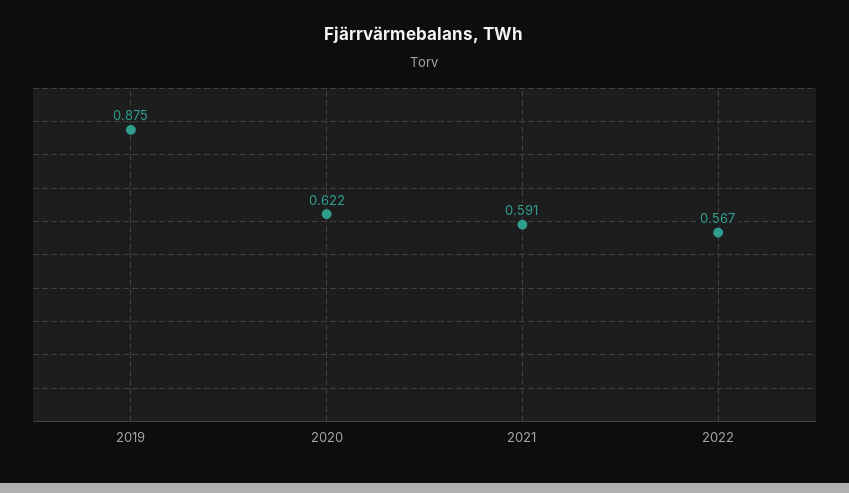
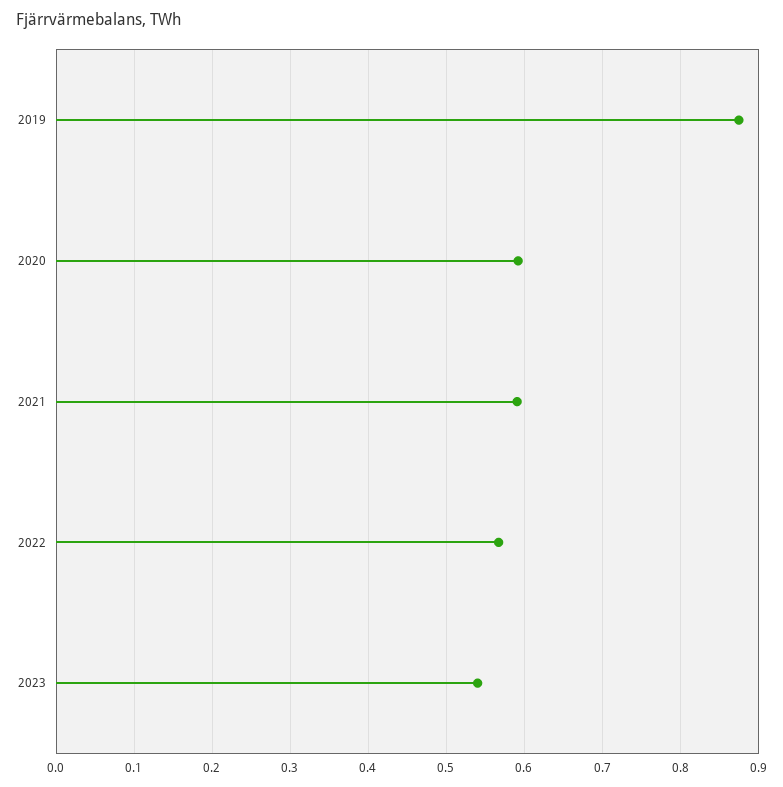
2020: 0.622 -> 0.59
2023: none -> 0.54

